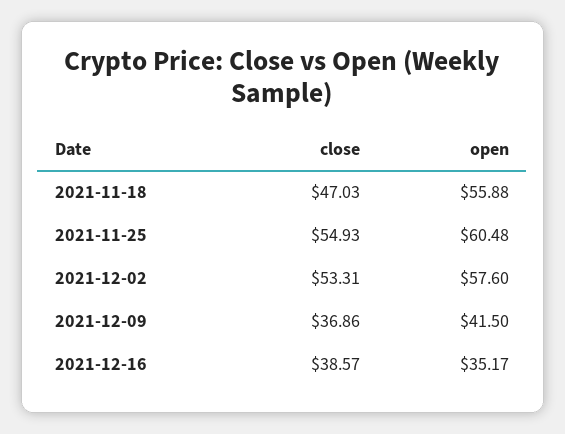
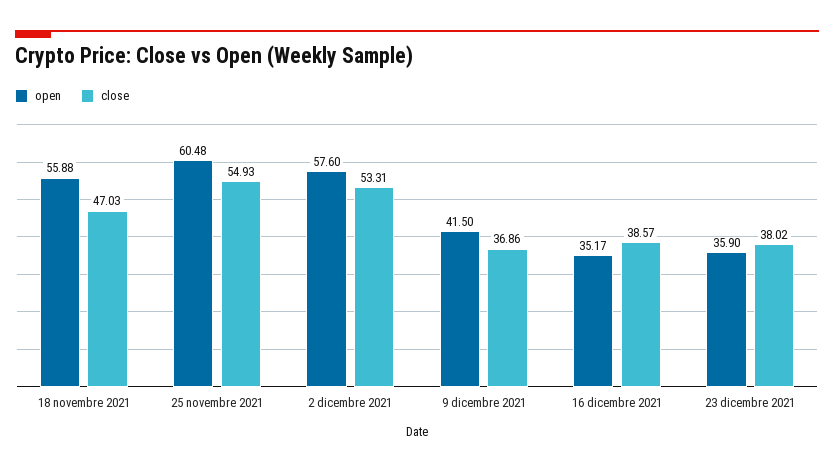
open, 23 dicembre 2021: none -> 35.9
close, 23 dicembre 2021: none -> 38.02

